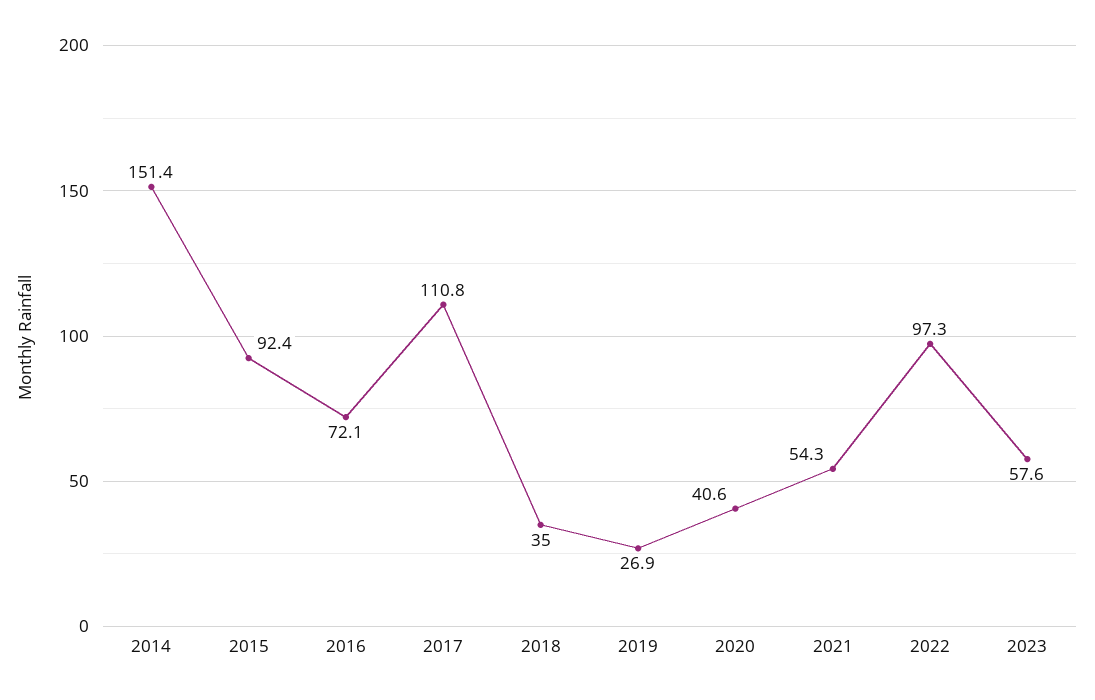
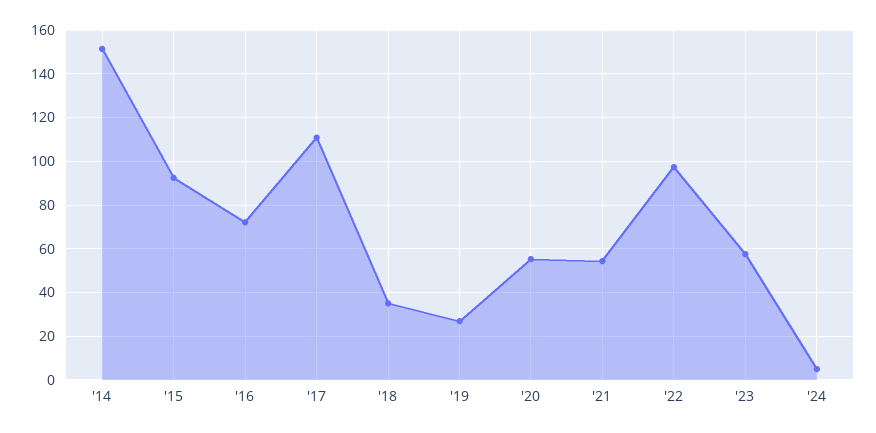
2020: 40.6 -> 55
'24: none -> 5

